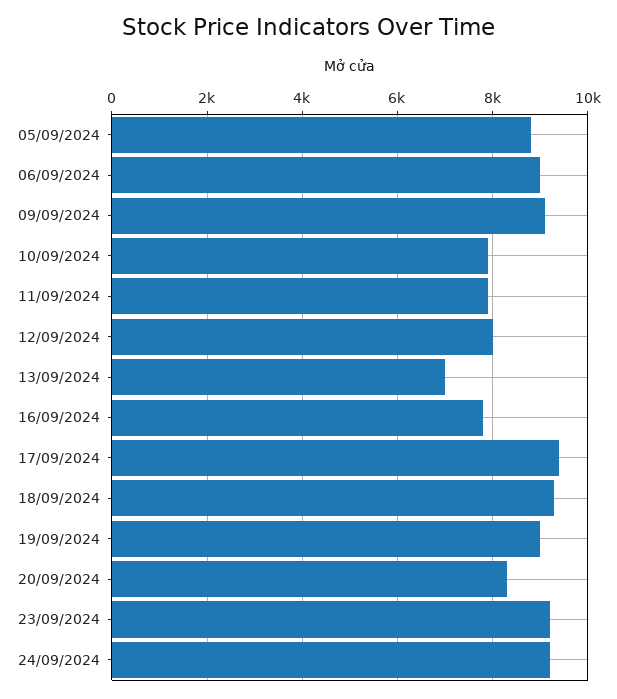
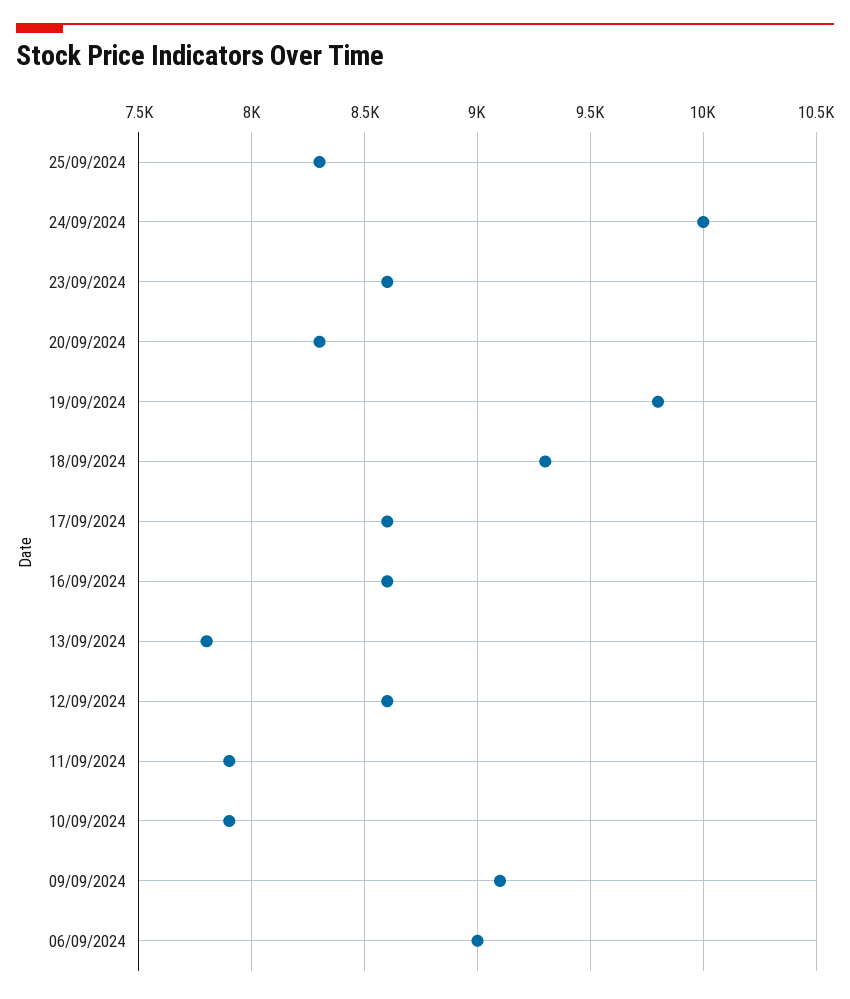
05/09/2024: 8800 -> none
12/09/2024: 8000 -> 8600
13/09/2024: 7000 -> 7800
16/09/2024: 7800 -> 8600
17/09/2024: 9400 -> 8600
19/09/2024: 9000 -> 9800
23/09/2024: 9200 -> 8600
24/09/2024: 9200 -> 10000
25/09/2024: none -> 8300

